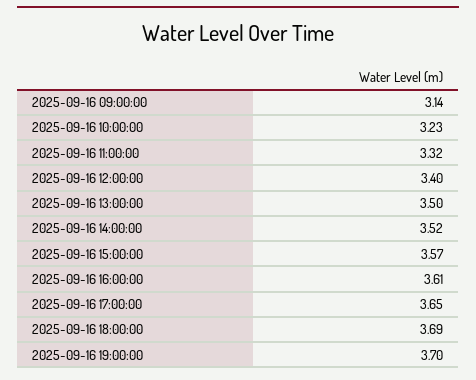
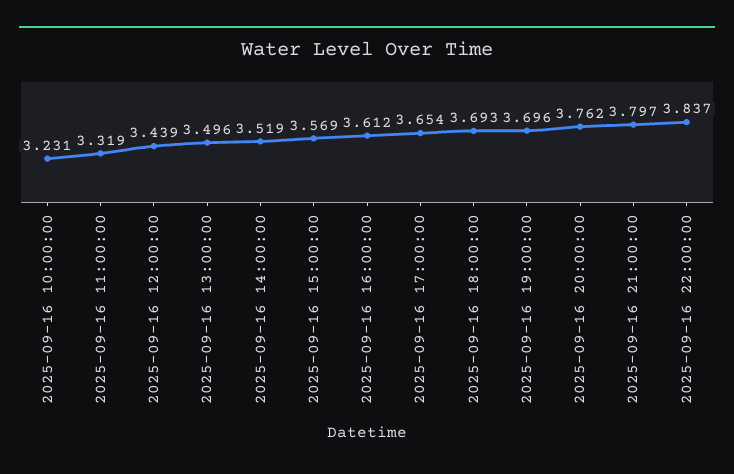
2025-09-16 09:00:00: 3.14 -> none
2025-09-16 12:00:00: 3.4 -> 3.439
2025-09-16 20:00:00: none -> 3.762
2025-09-16 21:00:00: none -> 3.797
2025-09-16 22:00:00: none -> 3.837

